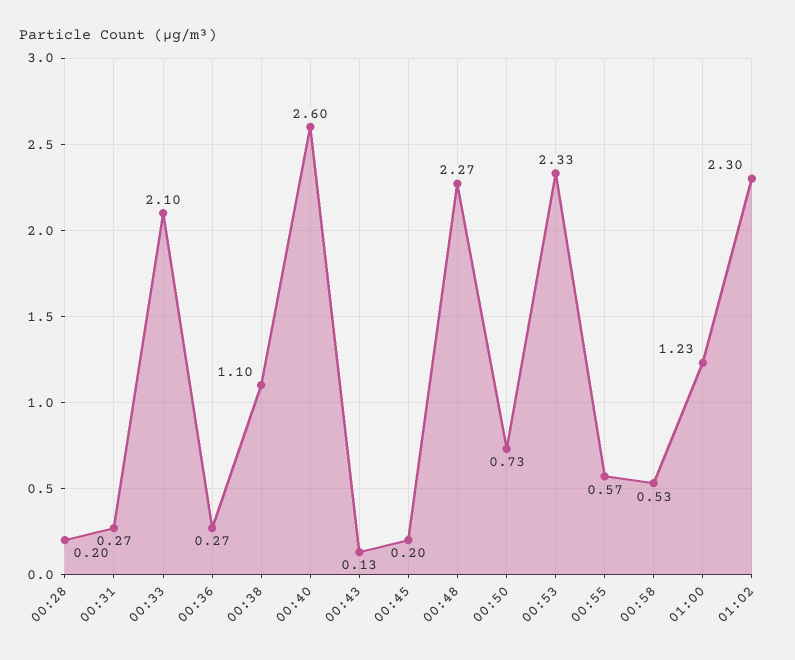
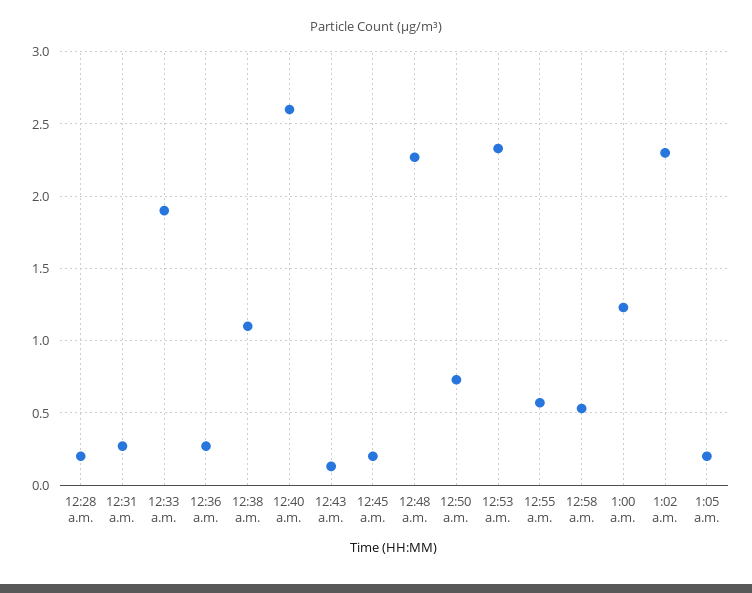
00:33: 2.1 -> 1.9
1:05 a.m.: none -> 0.2

